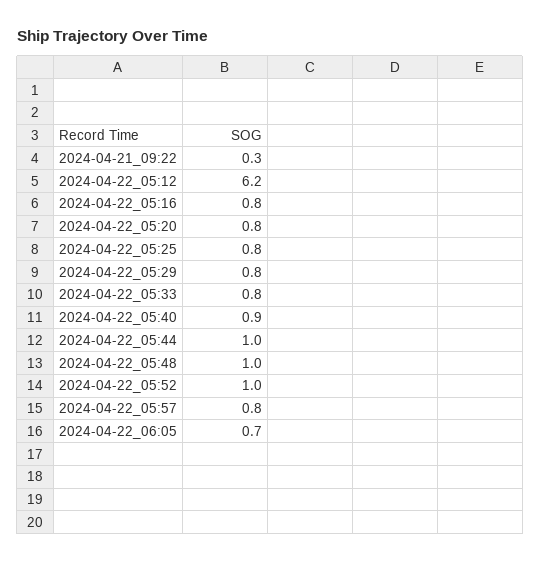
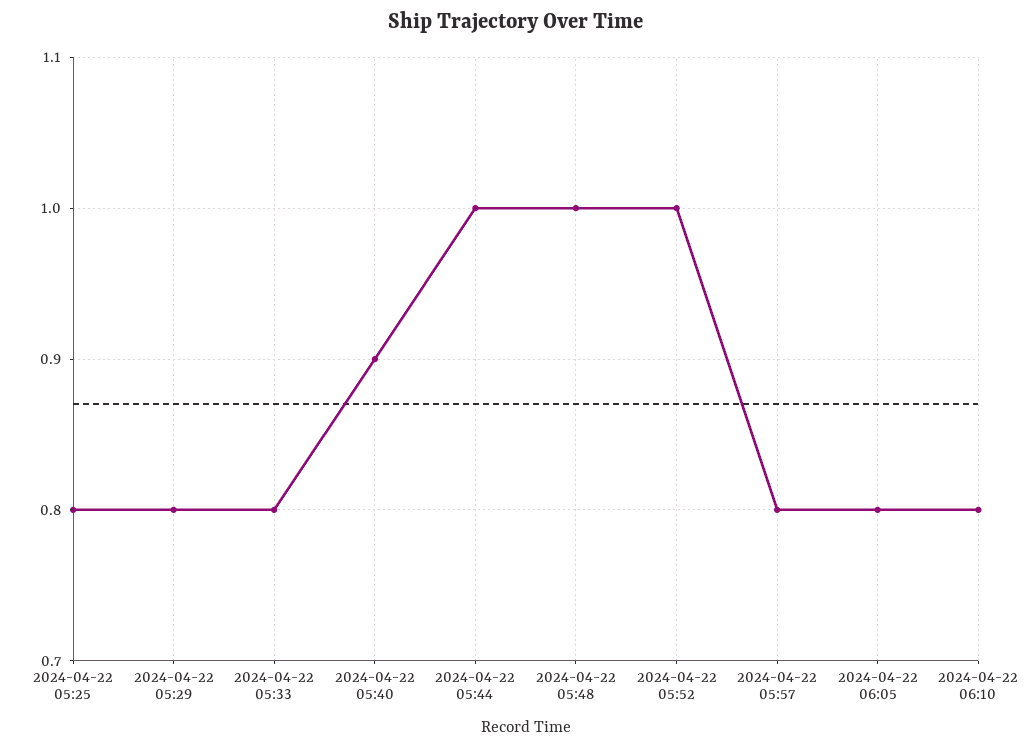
2024-04-21_09:22: 0.3 -> none
2024-04-22_05:12: 6.2 -> none
2024-04-22_05:16: 0.8 -> none
2024-04-22_05:20: 0.8 -> none
2024-04-22_06:05: 0.7 -> 0.8
2024-04-22 06:10: none -> 0.8

